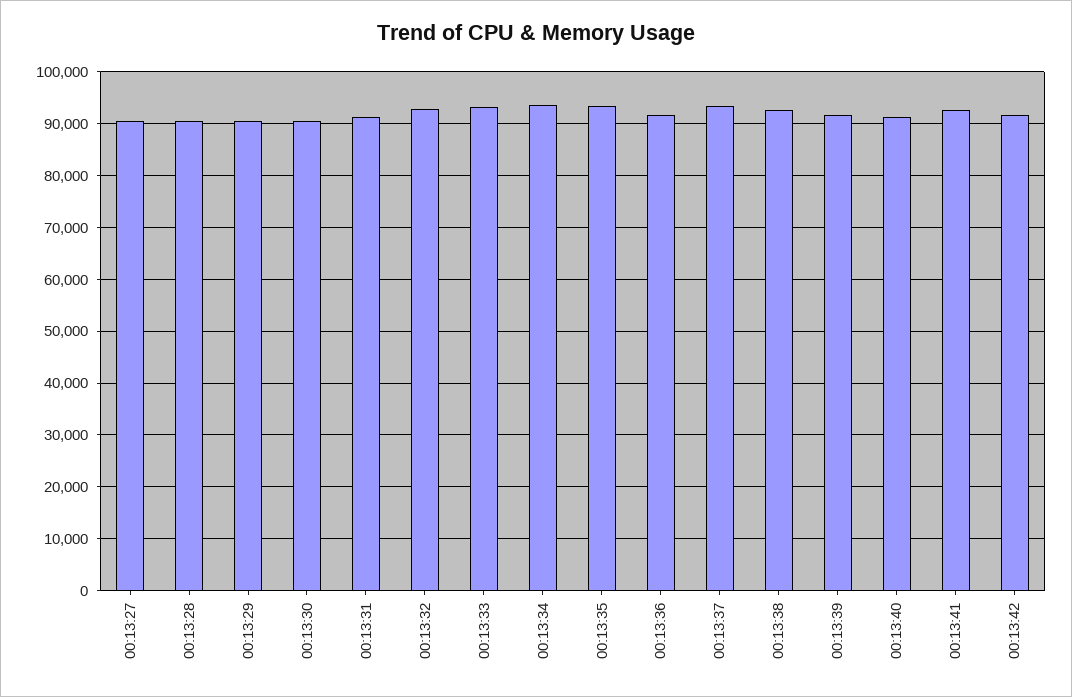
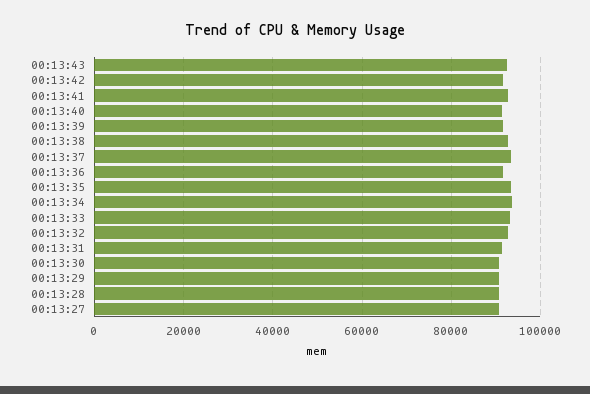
00:13:43: none -> 92000

